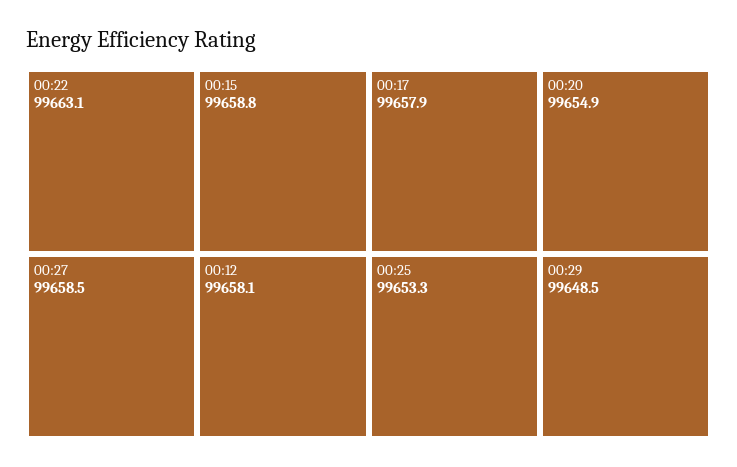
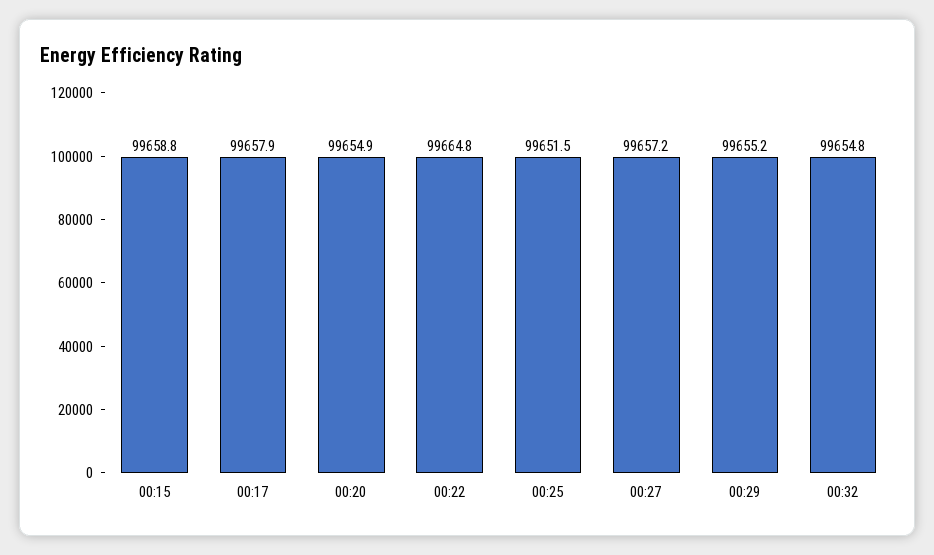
00:22: 99663.1 -> 99664.8
00:27: 99658.5 -> 99657.2
00:12: 99658.1 -> none
00:25: 99653.3 -> 99651.5
00:29: 99648.5 -> 99655.2
00:32: none -> 99654.8

